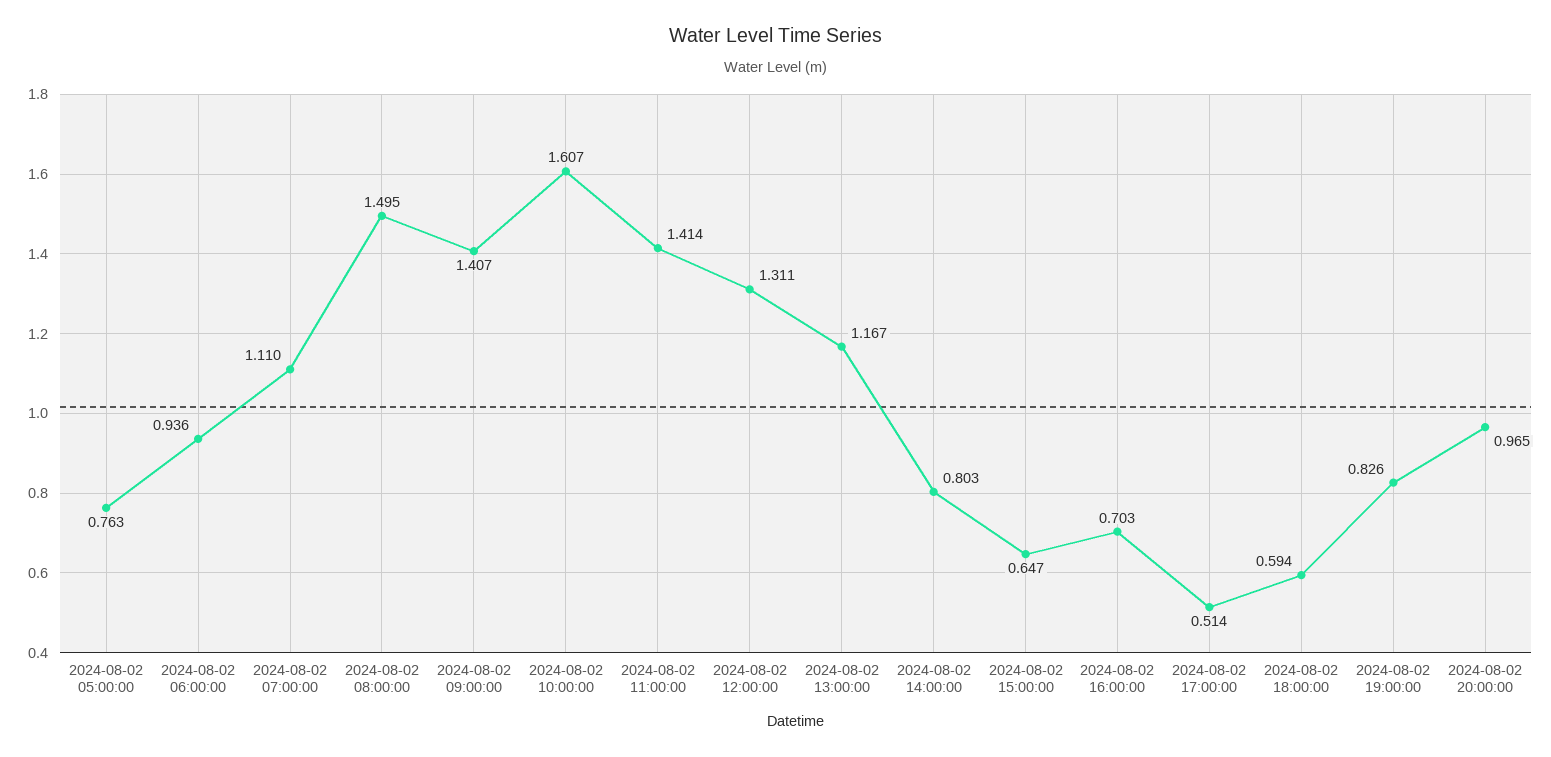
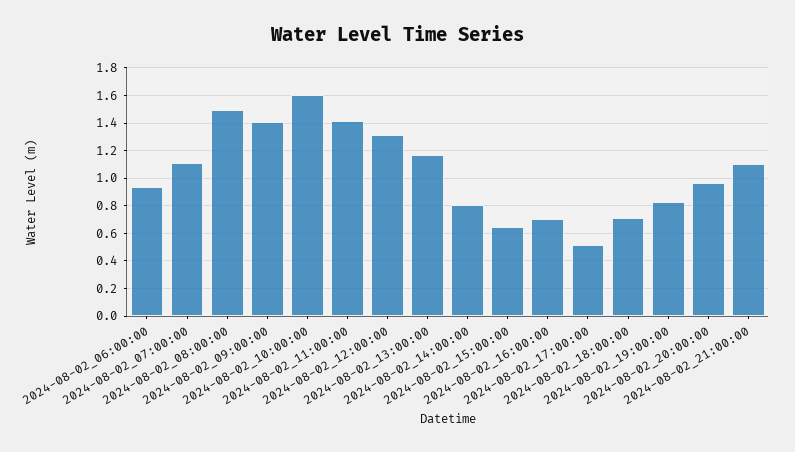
2024-08-02 05:00:00: 0.763 -> none
2024-08-02 18:00:00: 0.594 -> 0.7
2024-08-02_21:00:00: none -> 1.1

